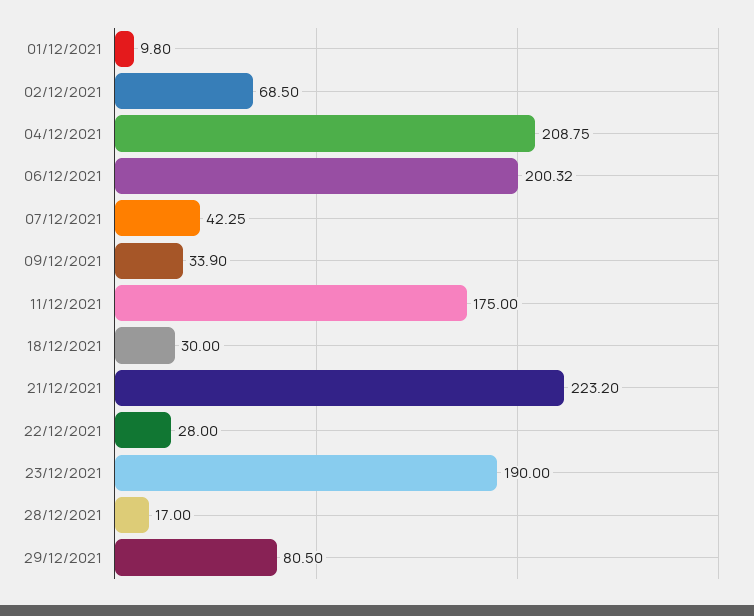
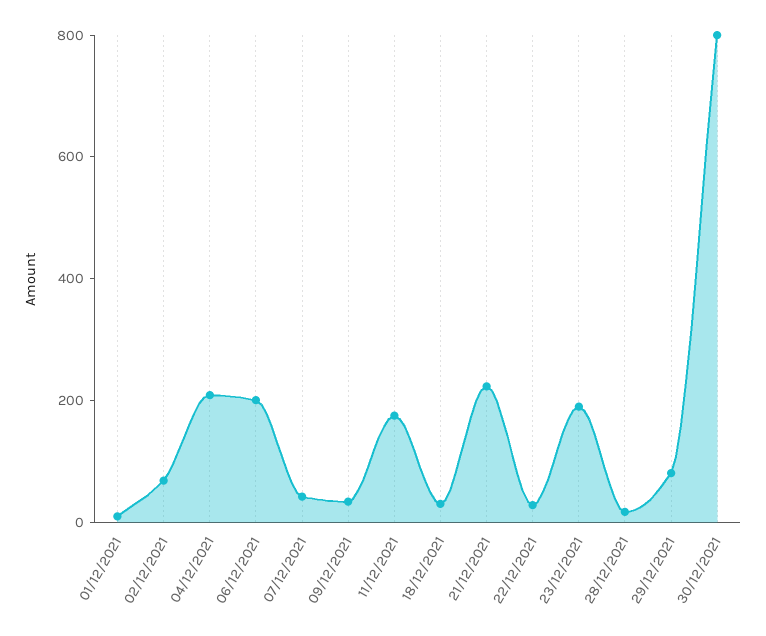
30/12/2021: none -> 800

